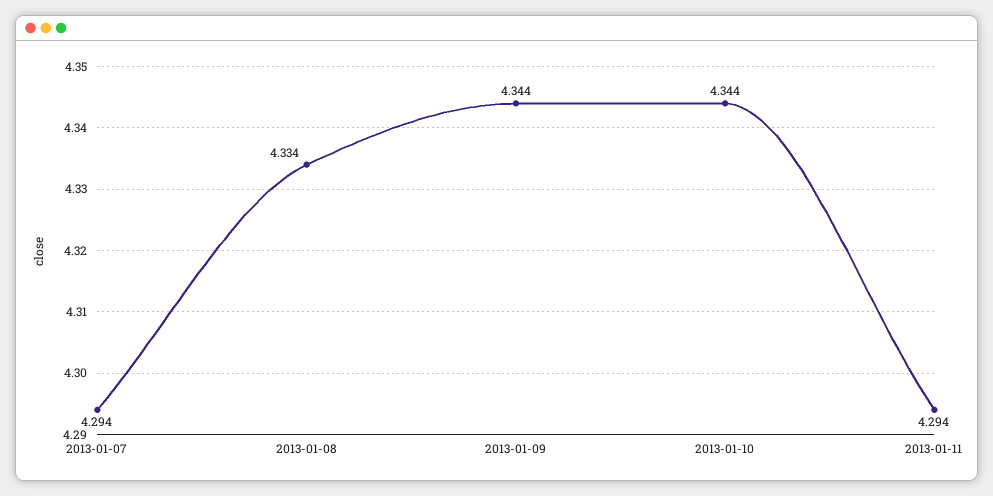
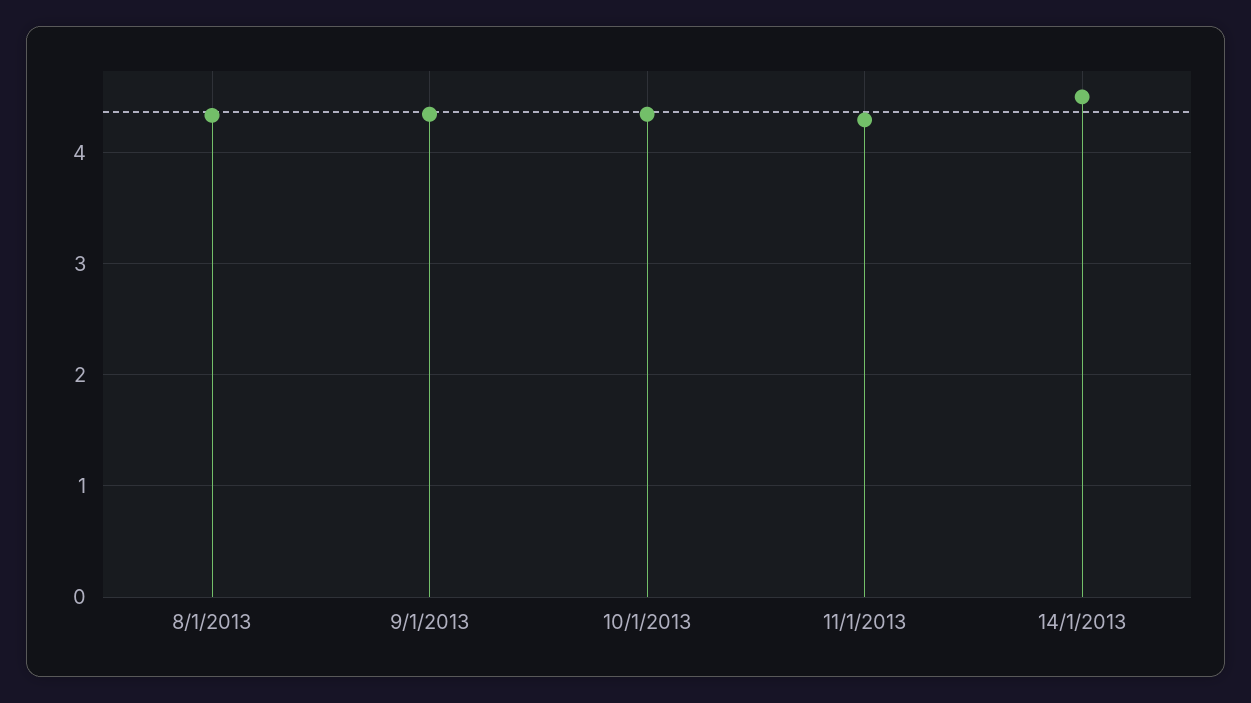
2013-01-07: 4.294 -> none
14/1/2013: none -> 4.5

